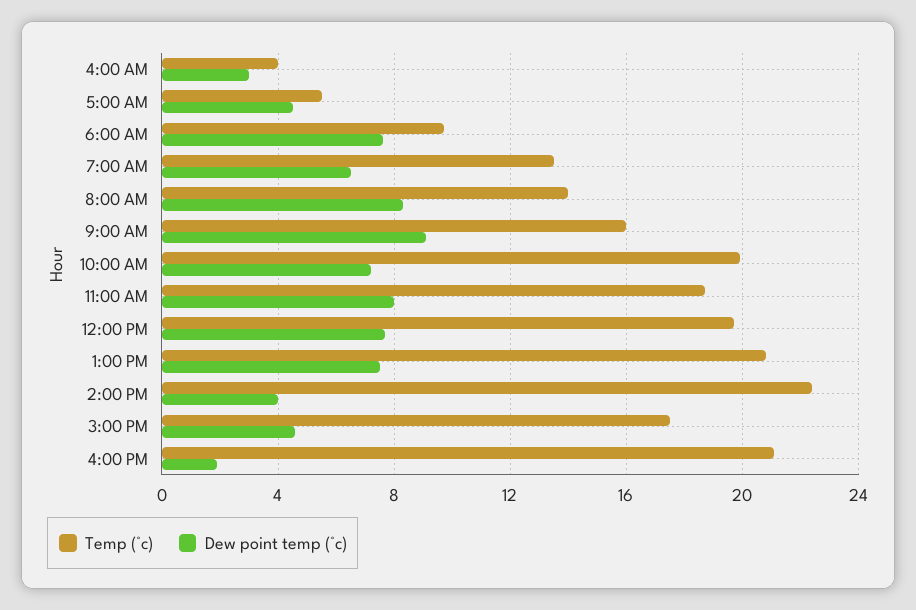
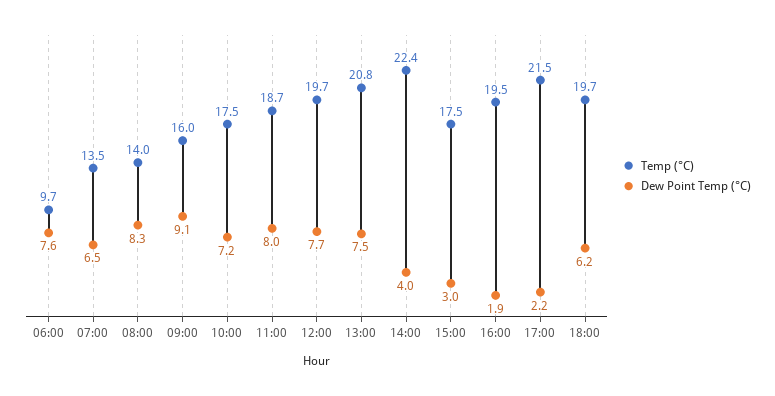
Temp (°c), 4:00 AM: 4 -> none
Dew point temp (°c), 4:00 AM: 3 -> none
Temp (°c), 5:00 AM: 5.5 -> none
Dew point temp (°c), 5:00 AM: 4.5 -> none
Temp (°c), 10:00 AM: 20 -> 17.5
Dew point temp (°c), 3:00 PM: 4.5 -> 3
Temp (°c), 4:00 PM: 21 -> 19.5
Temp (°c), 17:00: none -> 21.5
Dew point temp (°c), 17:00: none -> 2.2
Temp (°c), 18:00: none -> 19.7
Dew point temp (°c), 18:00: none -> 6.2

